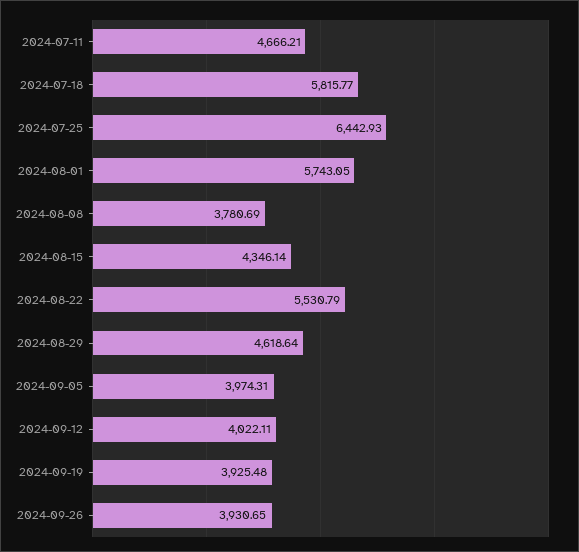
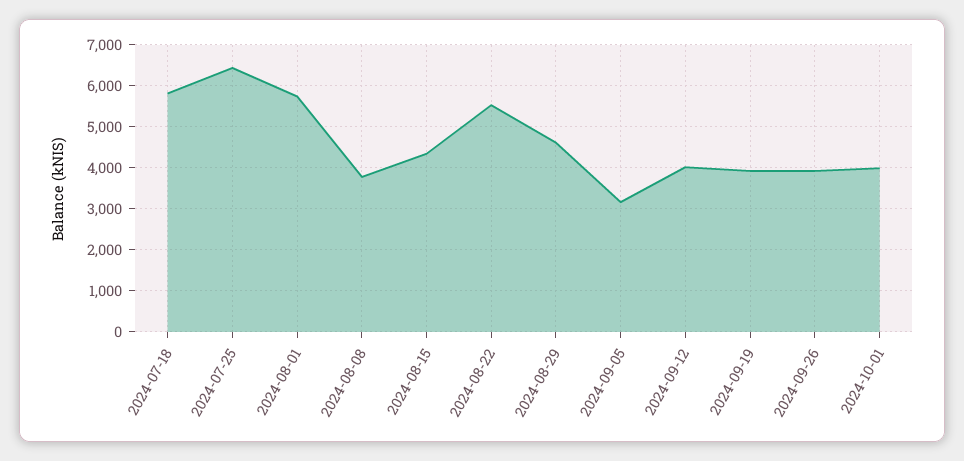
2024-07-11: 4666.21 -> none
2024-09-05: 3974.31 -> 3200
2024-10-01: none -> 4000

